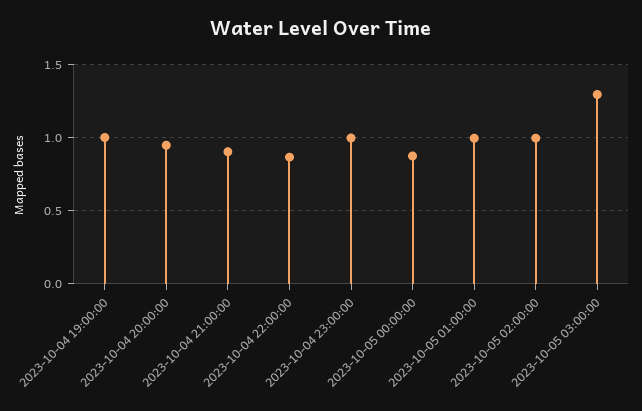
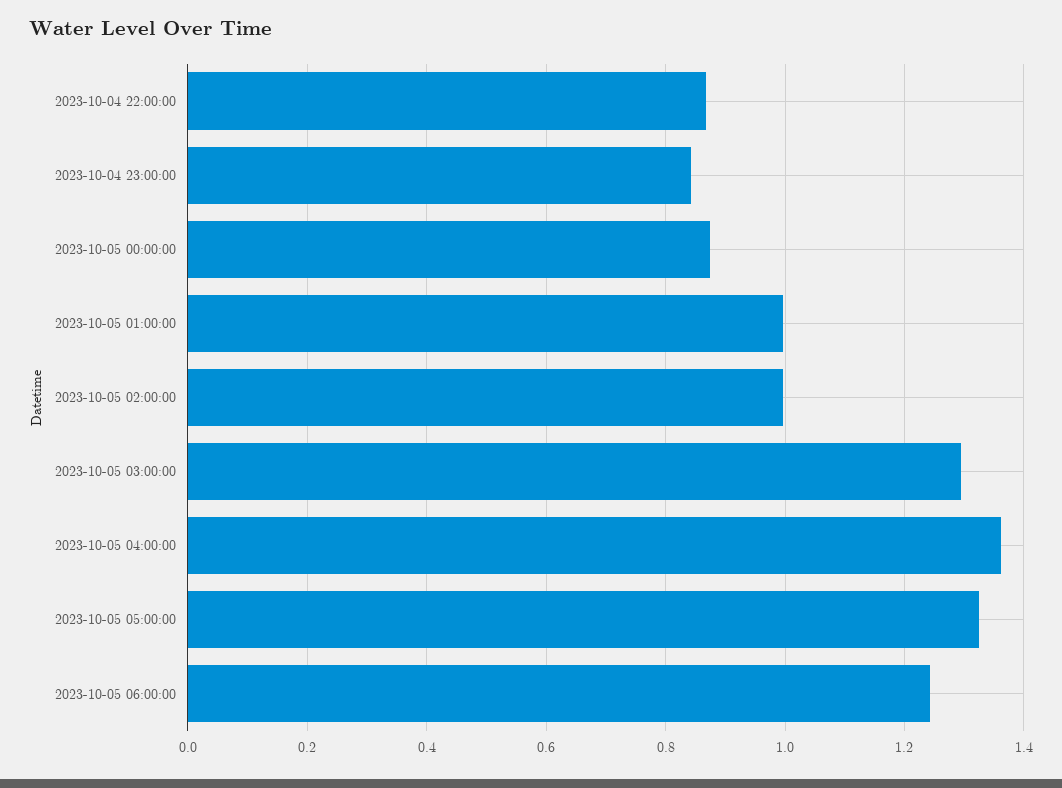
2023-10-04 19:00:00: 1 -> none
2023-10-04 20:00:00: 0.95 -> none
2023-10-04 21:00:00: 0.9 -> none
2023-10-04 23:00:00: 1 -> 0.84
2023-10-05 04:00:00: none -> 1.36
2023-10-05 05:00:00: none -> 1.32
2023-10-05 06:00:00: none -> 1.24

